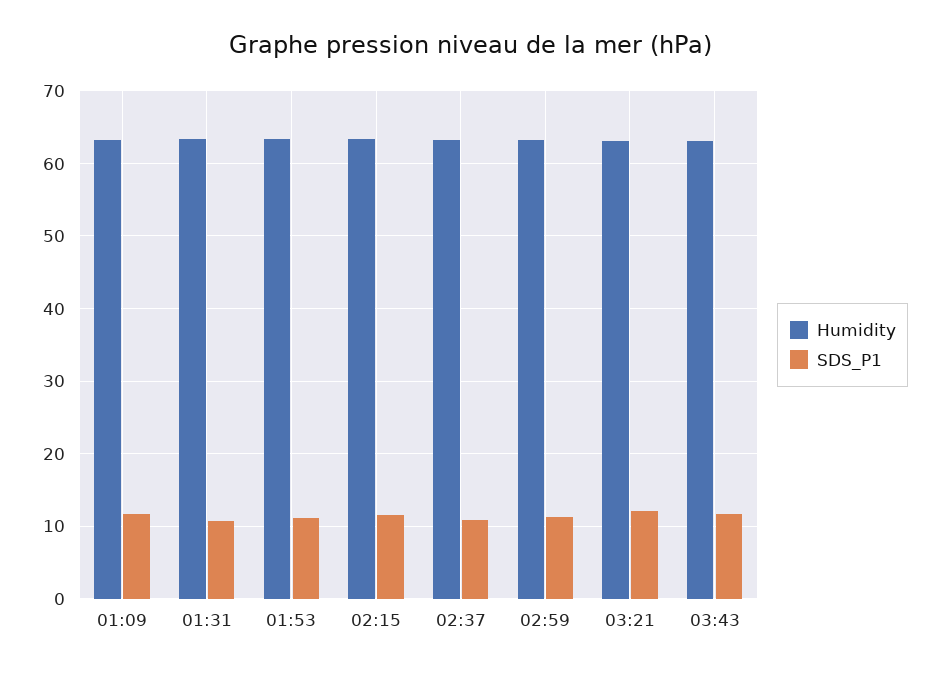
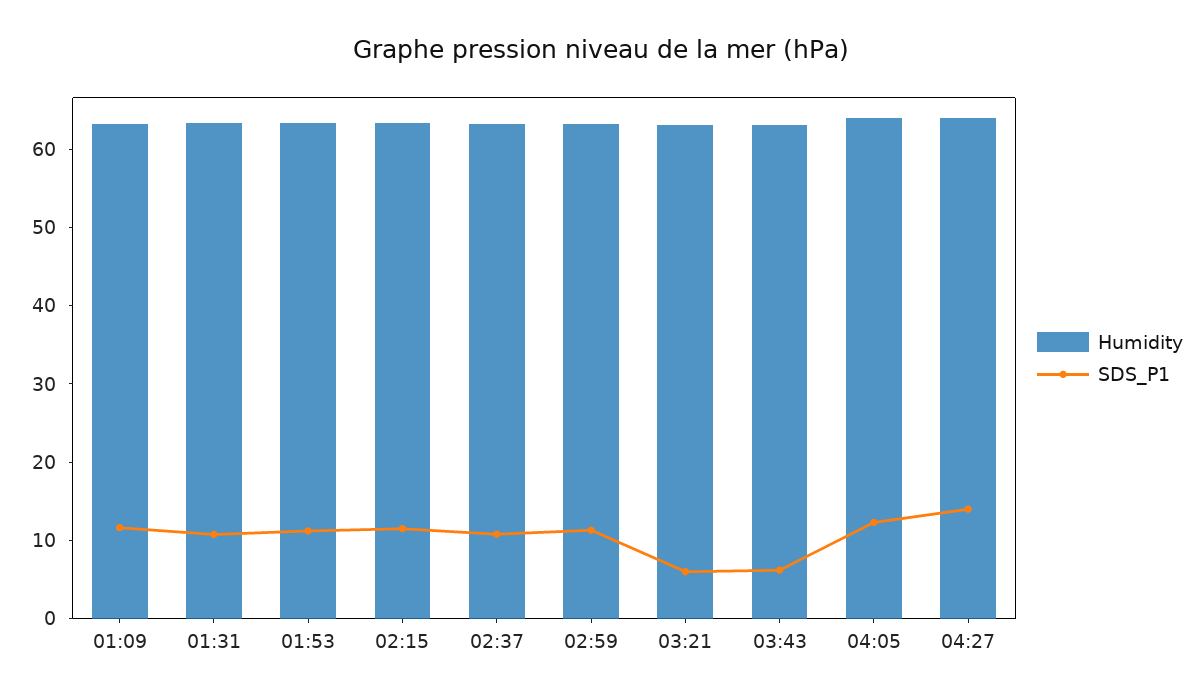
SDS_P1, 03:21: 12 -> 6
SDS_P1, 03:43: 12 -> 6
Humidity, 04:05: none -> 64
SDS_P1, 04:05: none -> 12
Humidity, 04:27: none -> 64
SDS_P1, 04:27: none -> 14

